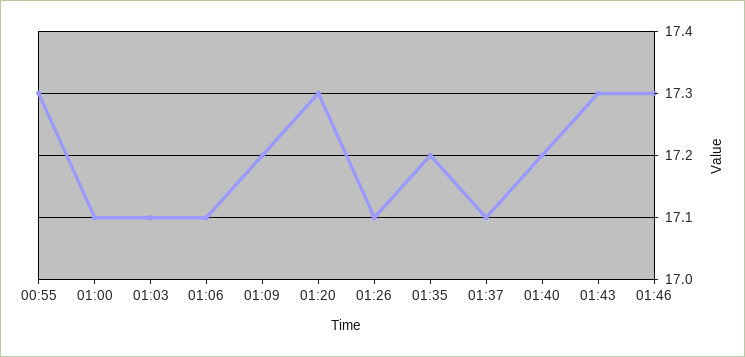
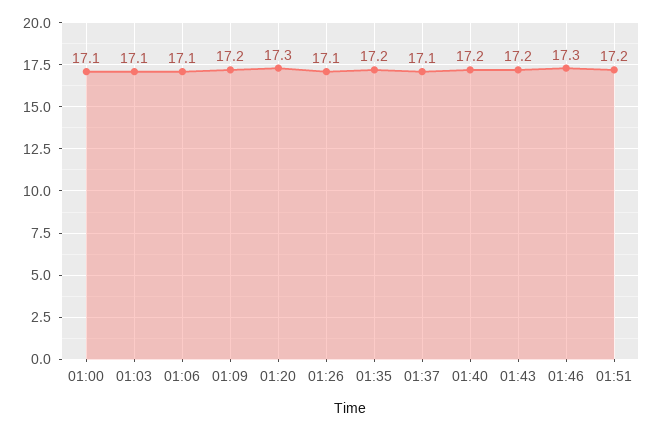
00:55: 17.3 -> none
01:43: 17.3 -> 17.2
01:51: none -> 17.2

